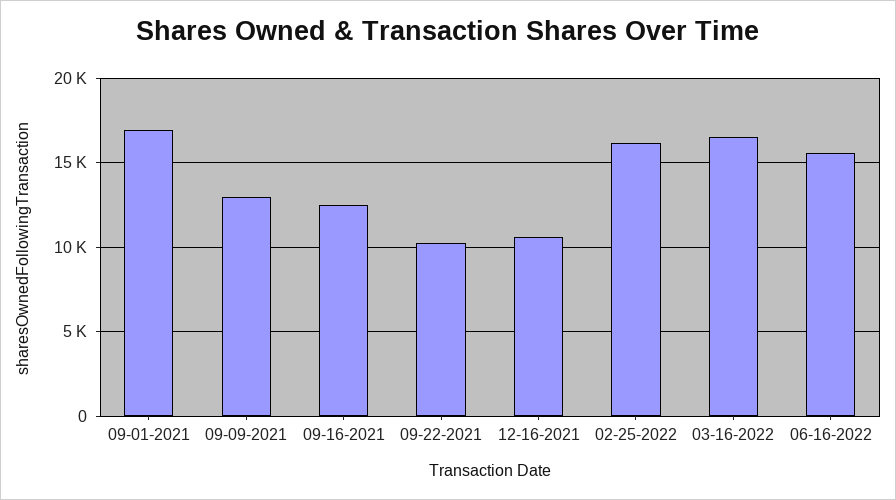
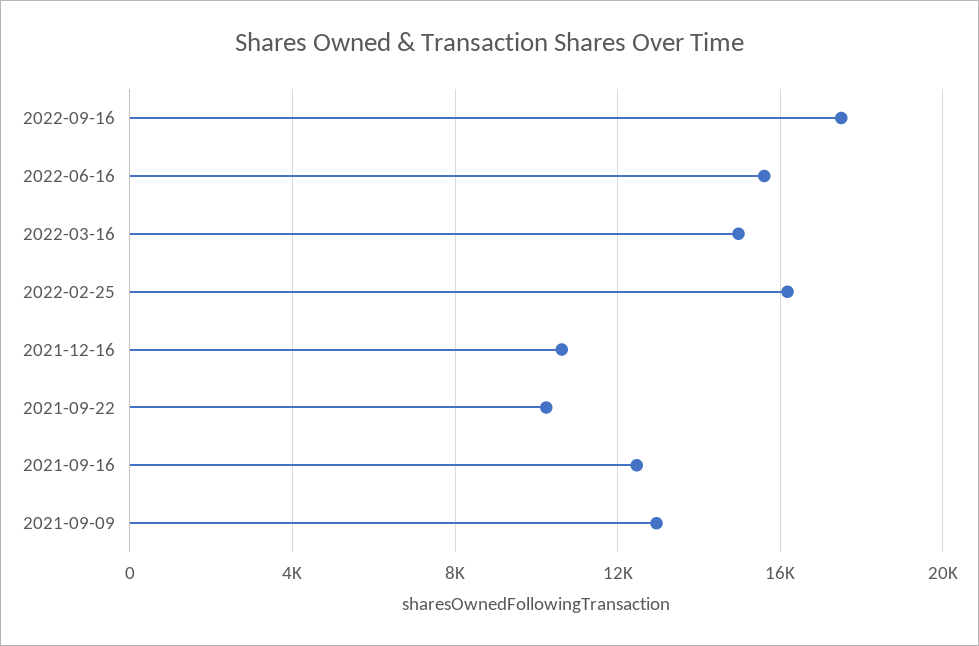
09-01-2021: 17000 -> none
03-16-2022: 16500 -> 15000
2022-09-16: none -> 17500

